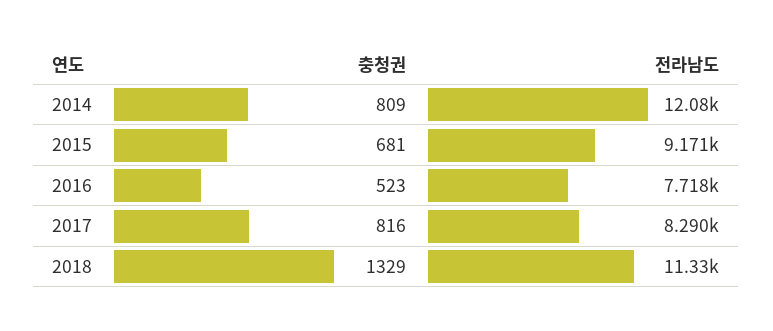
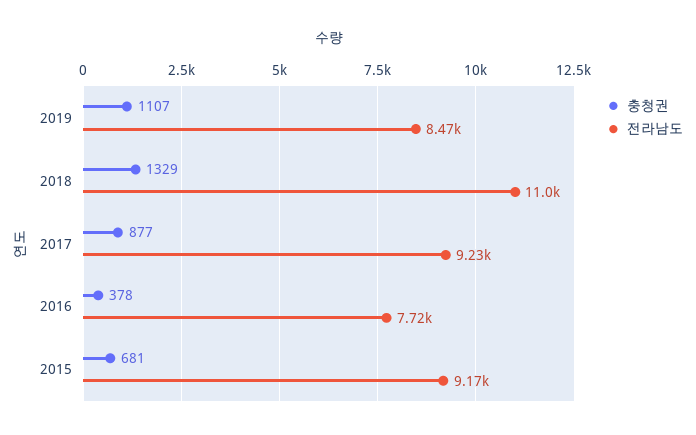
충청권, 2014: 809 -> none
전라남도, 2014: 12080 -> none
충청권, 2016: 523 -> 378
충청권, 2017: 816 -> 877
전라남도, 2017: 8290 -> 9230
전라남도, 2018: 11330 -> 11000
충청권, 2019: none -> 1107
전라남도, 2019: none -> 8470

